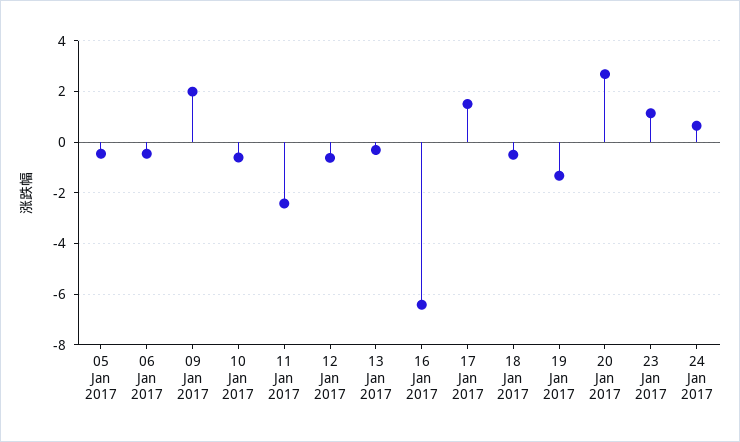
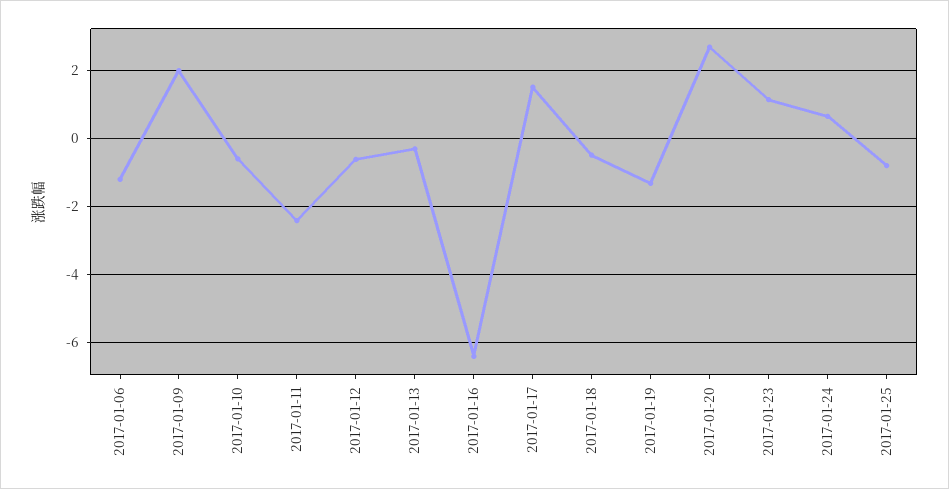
05 Jan 2017: -0.5 -> none
06 Jan 2017: -0.5 -> -1.2
2017-01-25: none -> -0.8

